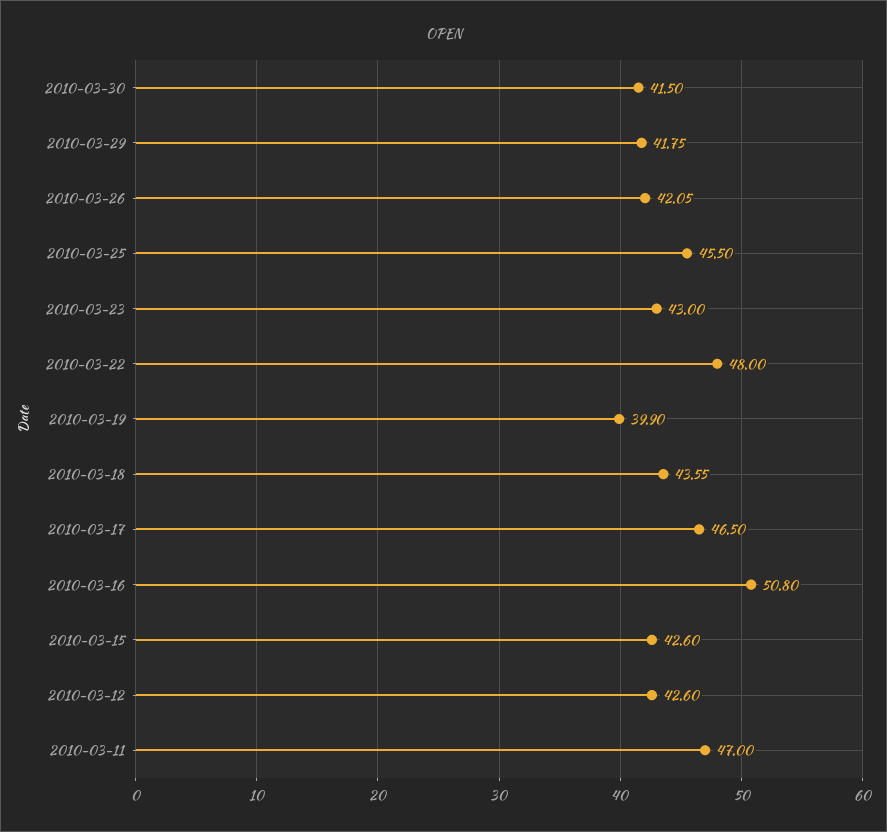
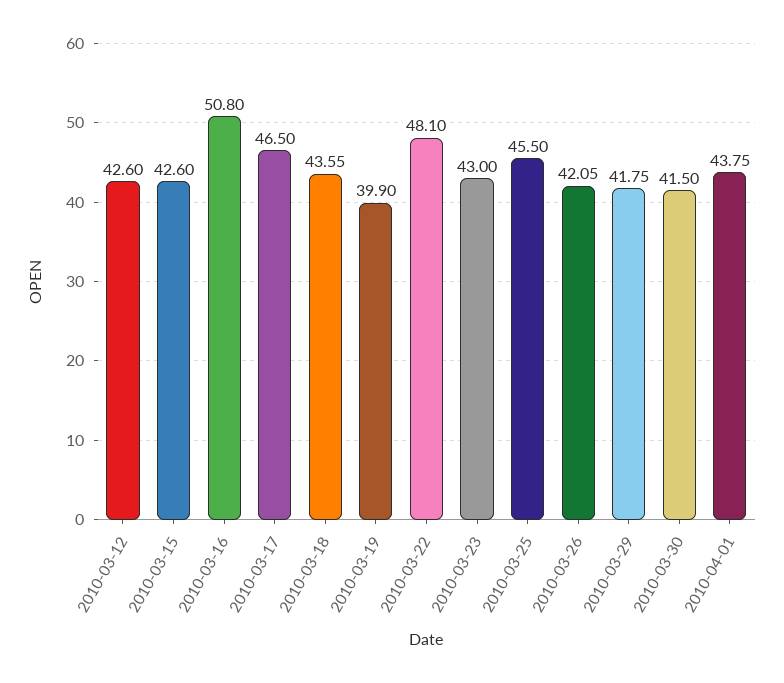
2010-03-22: 48 -> 48.1
2010-03-11: 47 -> none
2010-04-01: none -> 43.75

